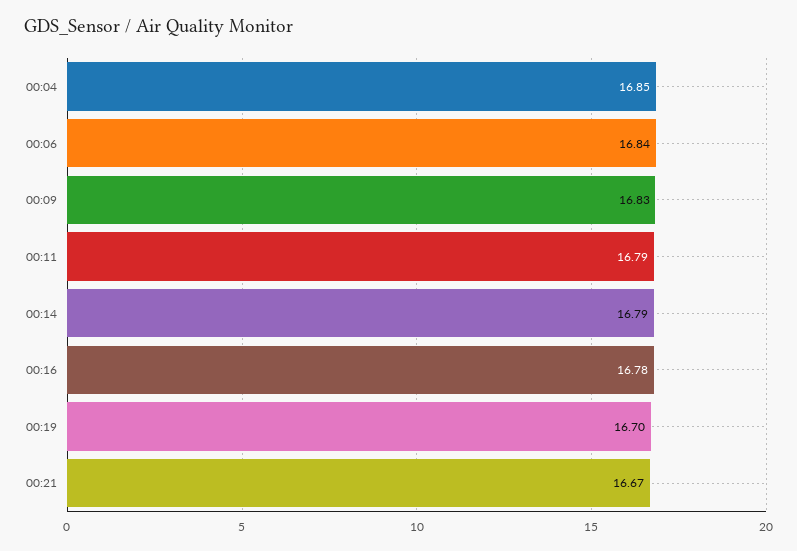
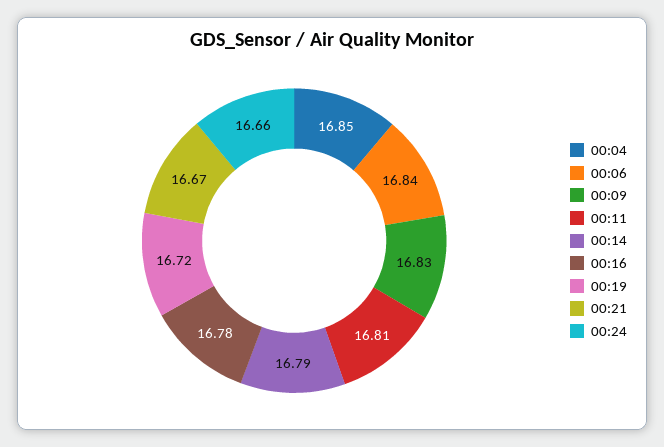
00:11: 16.79 -> 16.81
00:19: 16.7 -> 16.72
00:24: none -> 16.66

